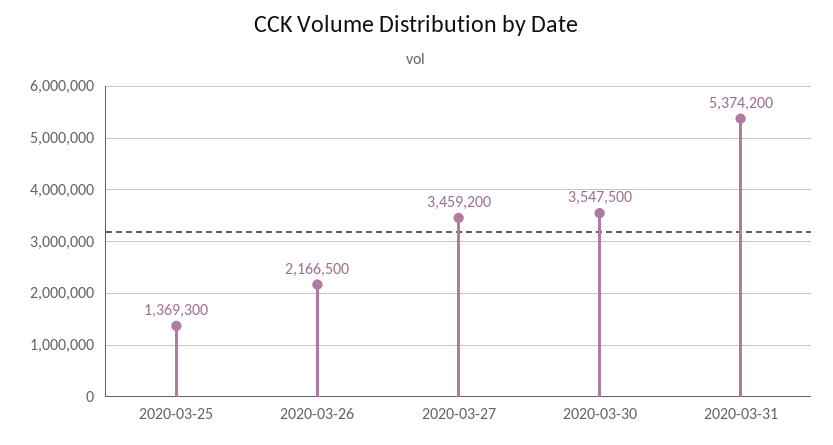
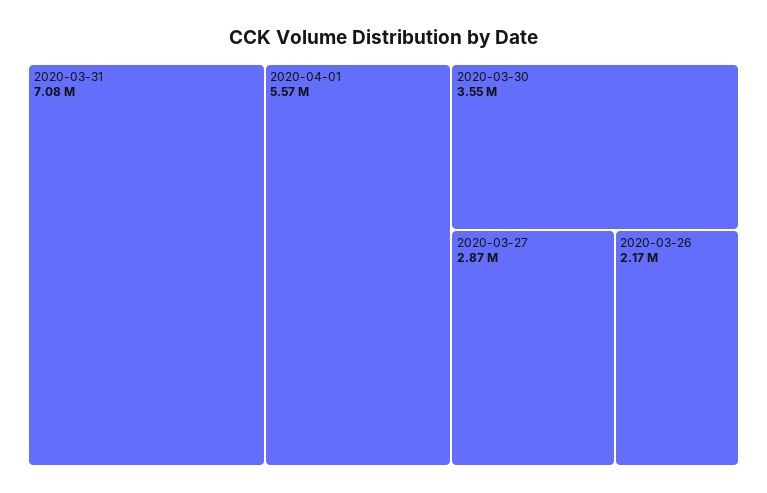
2020-03-25: 1369300 -> none
2020-03-27: 3459200 -> 2870000
2020-03-31: 5374200 -> 7080000
2020-04-01: none -> 5570000

